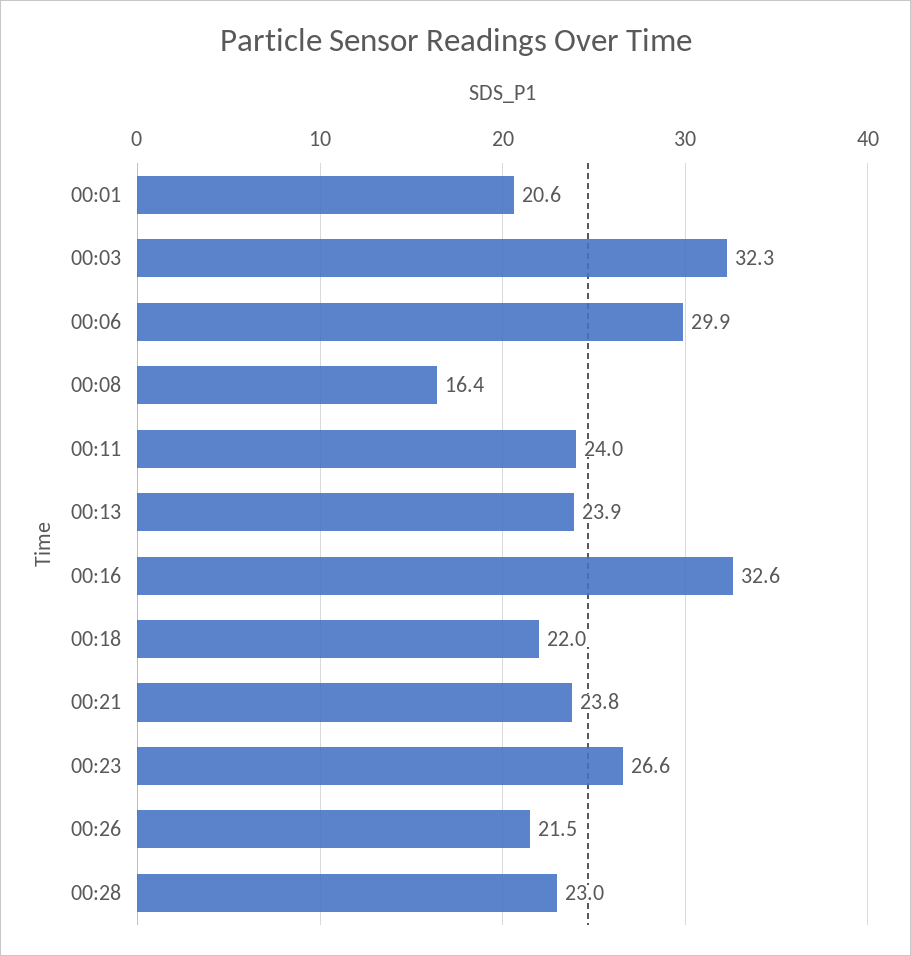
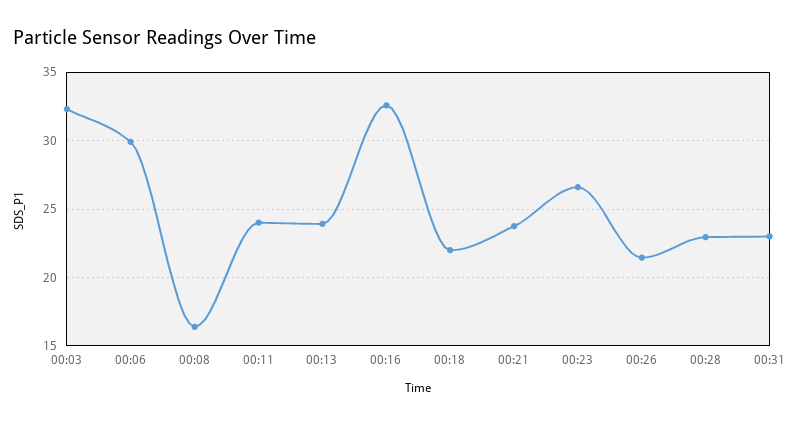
00:01: 20.6 -> none
00:31: none -> 23

